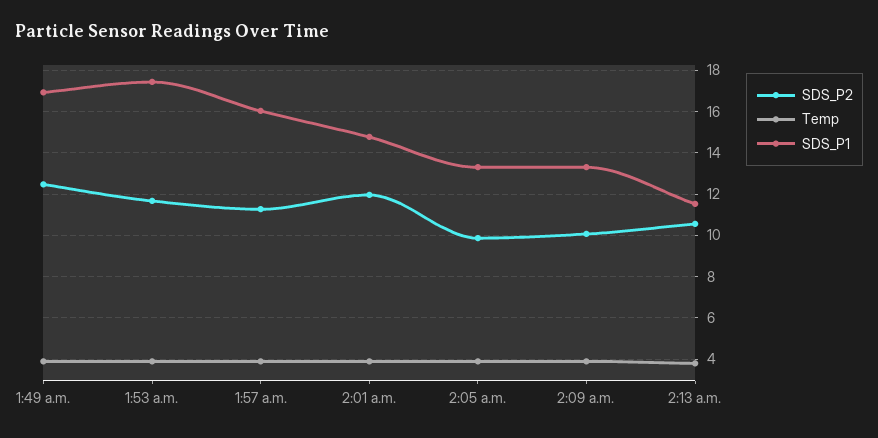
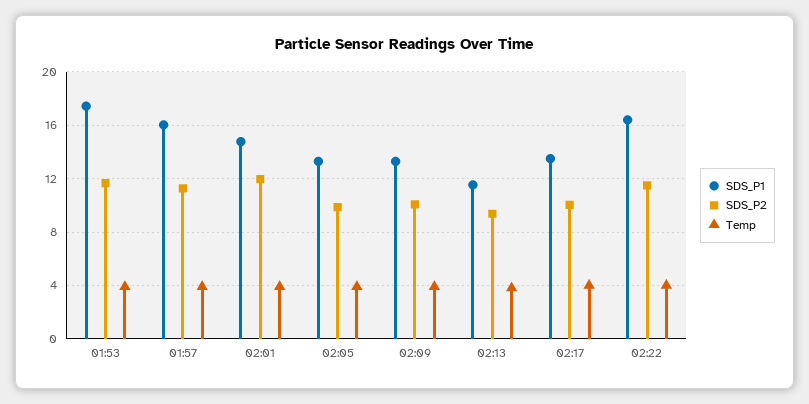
SDS_P2, 1:49 a.m.: 12.5 -> none
Temp, 1:49 a.m.: 4 -> none
SDS_P1, 1:49 a.m.: 17 -> none
SDS_P2, 2:13 a.m.: 10.5 -> 9.5
SDS_P1, 02:17: none -> 13.5
SDS_P2, 02:17: none -> 10
Temp, 02:17: none -> 4
SDS_P1, 02:22: none -> 16.5
SDS_P2, 02:22: none -> 11.5
Temp, 02:22: none -> 4

